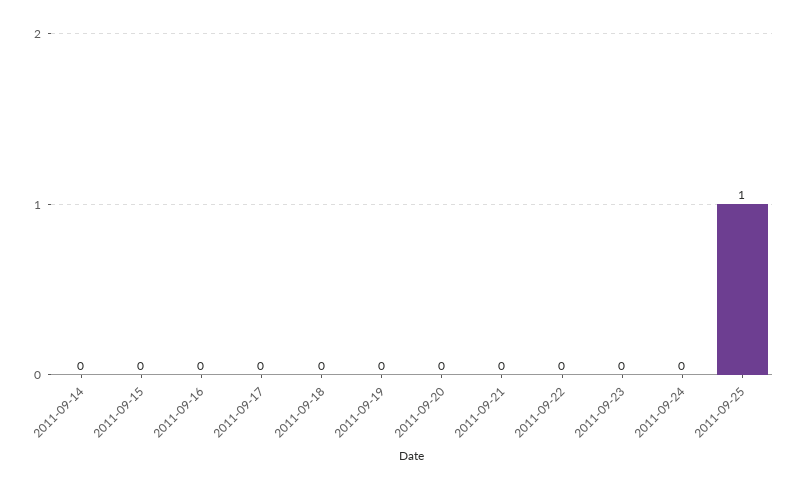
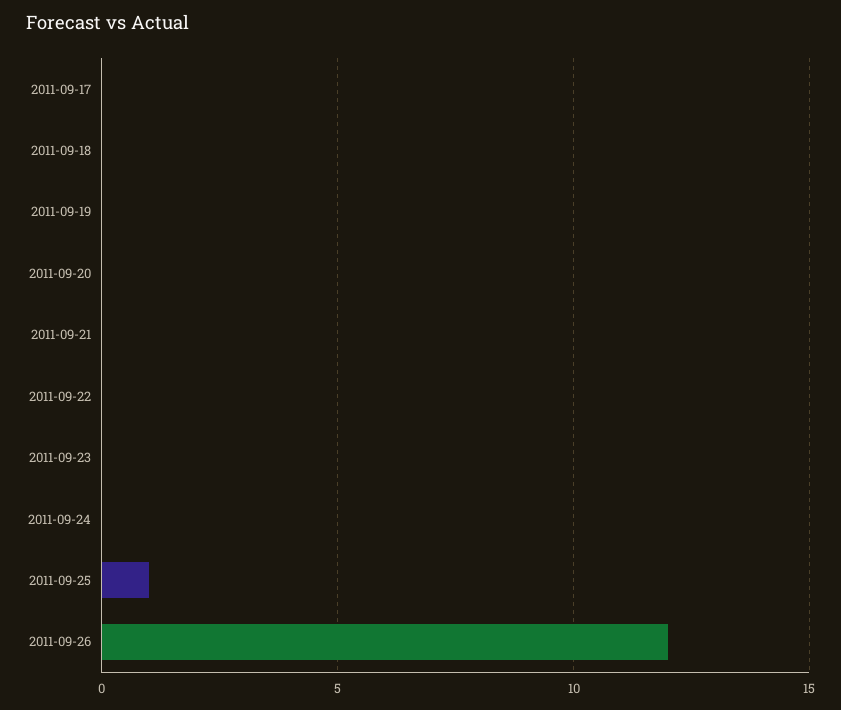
2011-09-14: 0 -> none
2011-09-15: 0 -> none
2011-09-16: 0 -> none
2011-09-26: none -> 12

